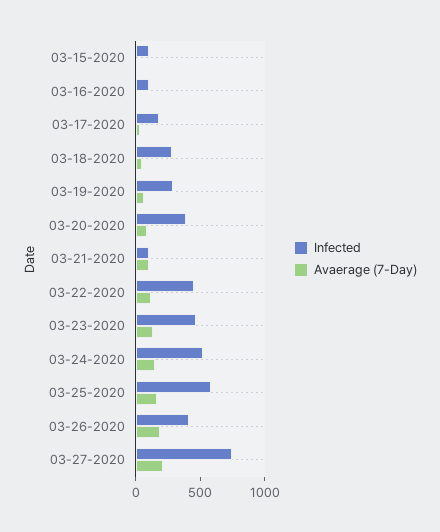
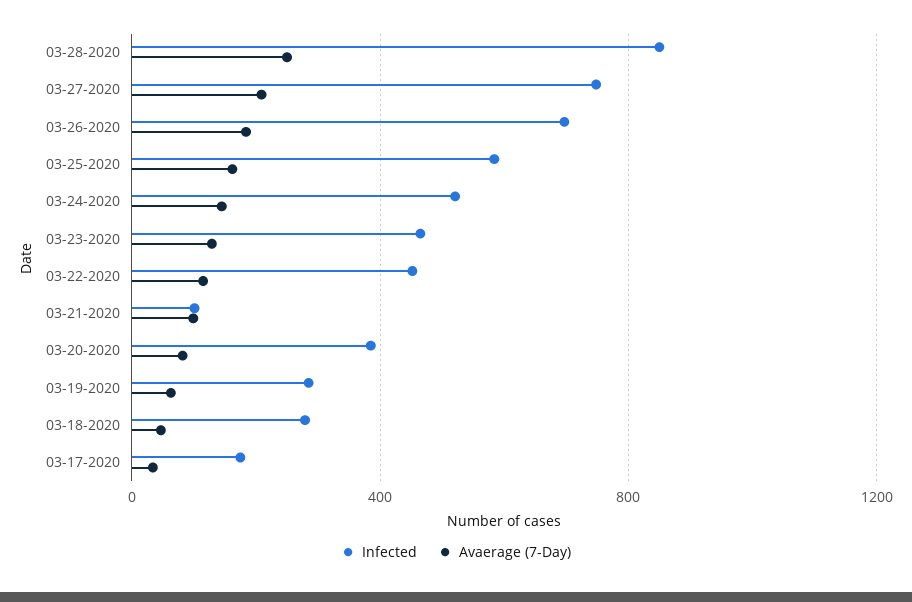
Infected, 03-15-2020: 100 -> none
Avaerage (7-Day), 03-15-2020: 0 -> none
Infected, 03-16-2020: 100 -> none
Avaerage (7-Day), 03-16-2020: 0 -> none
Infected, 03-26-2020: 400 -> 700
Infected, 03-28-2020: none -> 850
Avaerage (7-Day), 03-28-2020: none -> 250

